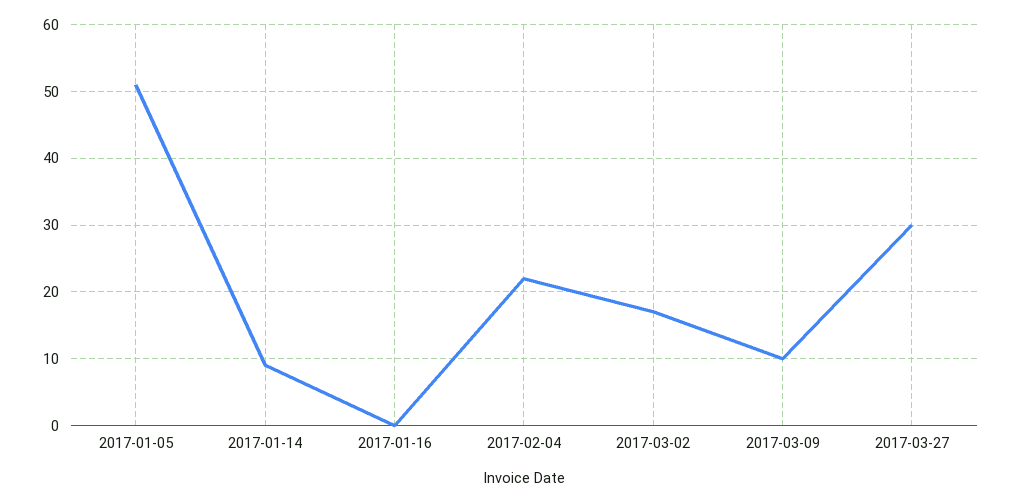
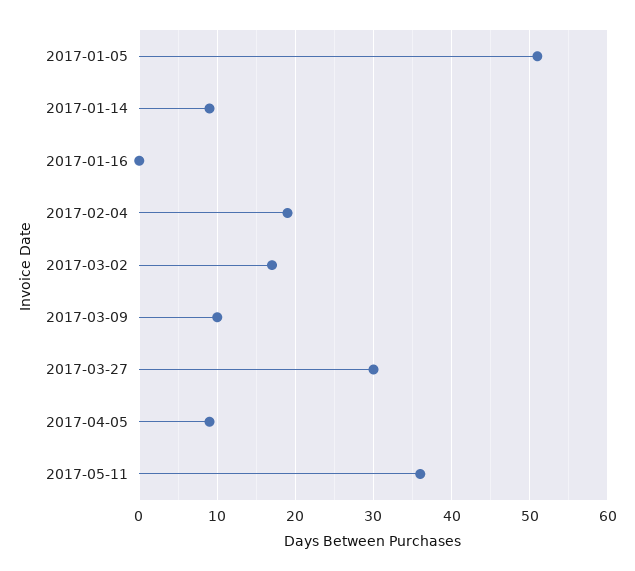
2017-02-04: 22 -> 19
2017-04-05: none -> 9
2017-05-11: none -> 36

